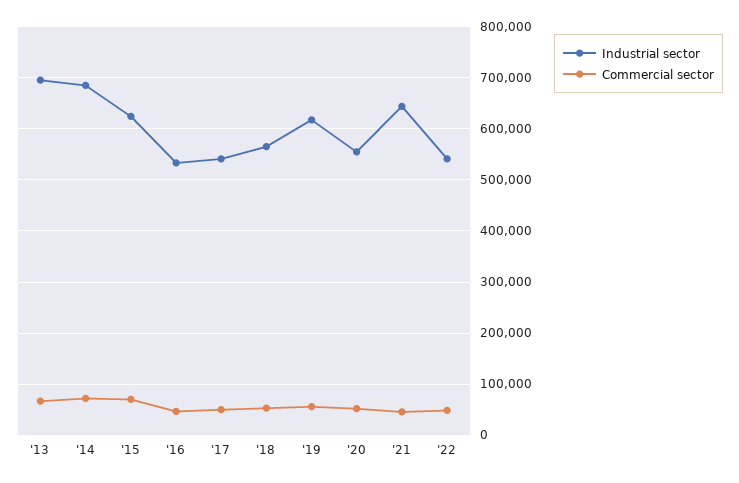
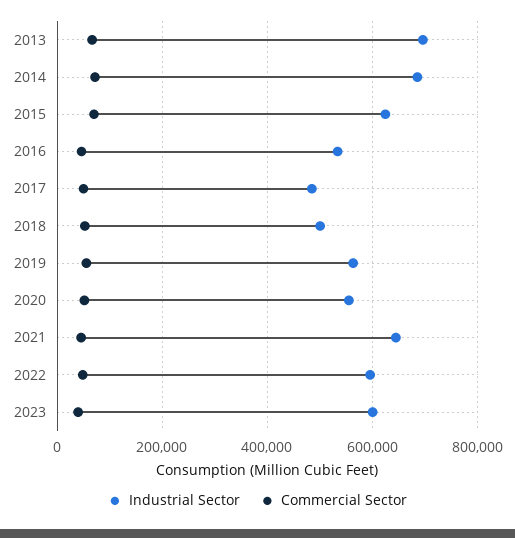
Industrial sector, '17: 540000 -> 480000
Industrial sector, '18: 560000 -> 500000
Industrial sector, '19: 620000 -> 560000
Industrial sector, '22: 540000 -> 600000
Industrial sector, 2023: none -> 600000
Commercial sector, 2023: none -> 40000

